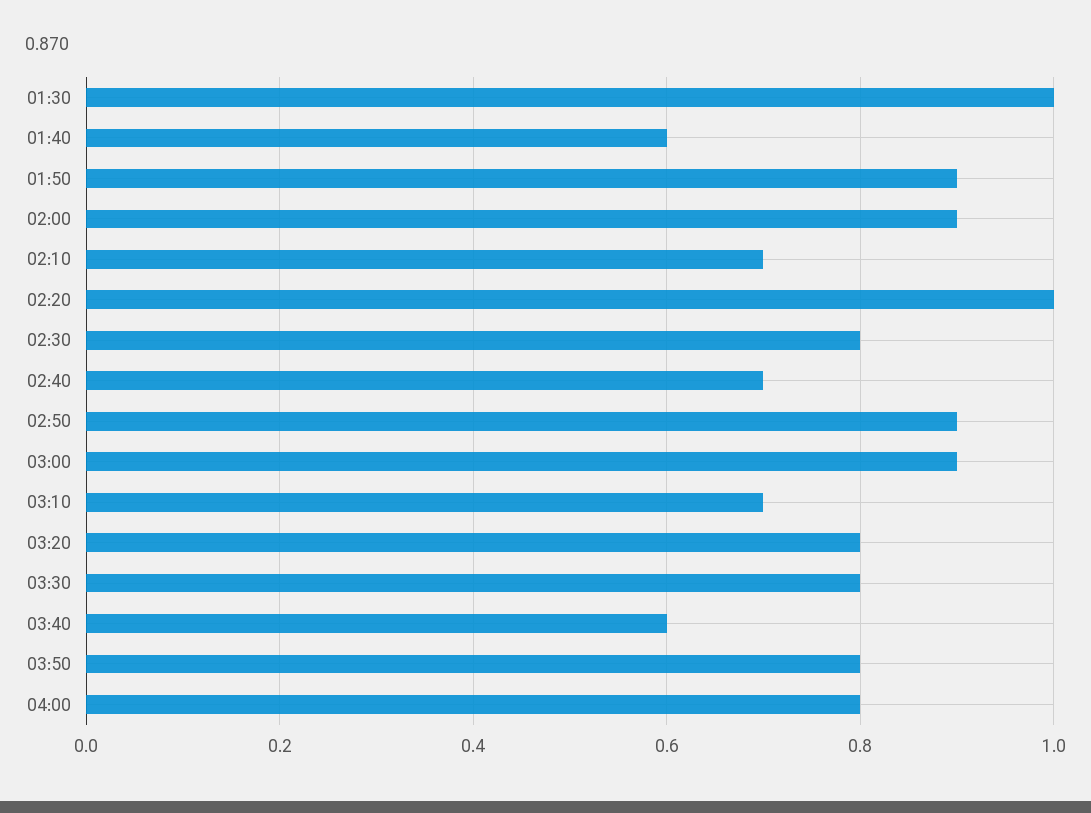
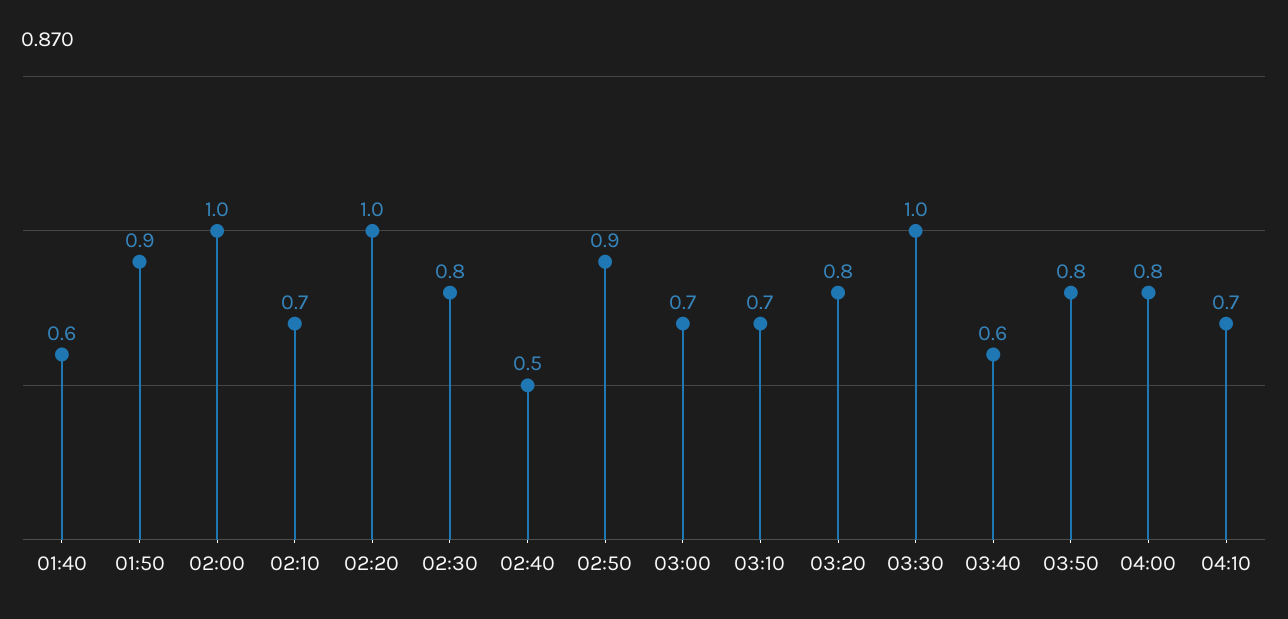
01:30: 1 -> none
02:00: 0.9 -> 1
02:40: 0.7 -> 0.5
03:00: 0.9 -> 0.7
03:30: 0.8 -> 1
04:10: none -> 0.7

